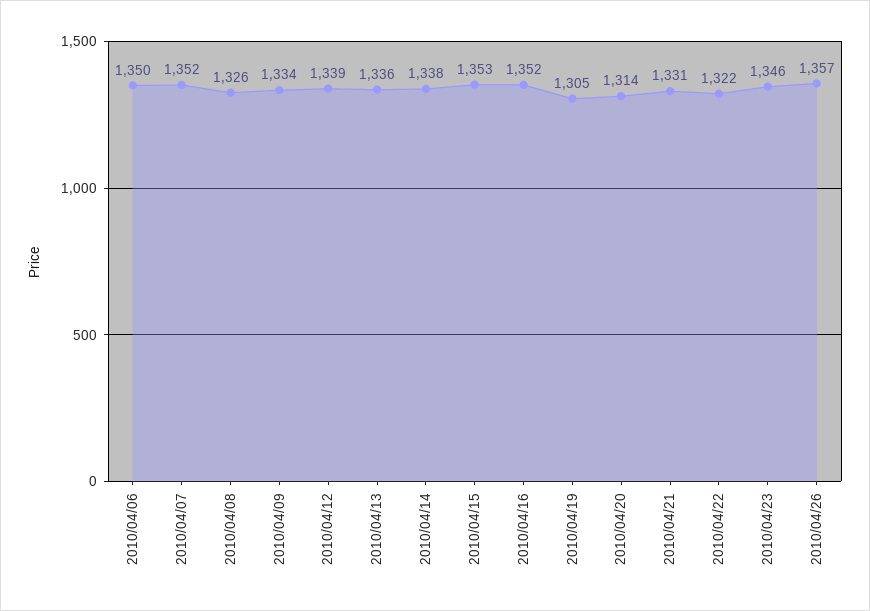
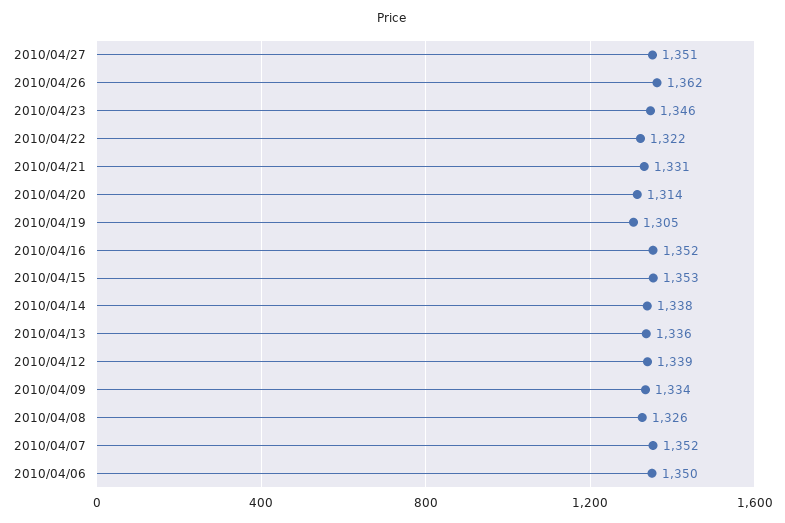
2010/04/26: 1357 -> 1362
2010/04/27: none -> 1351

